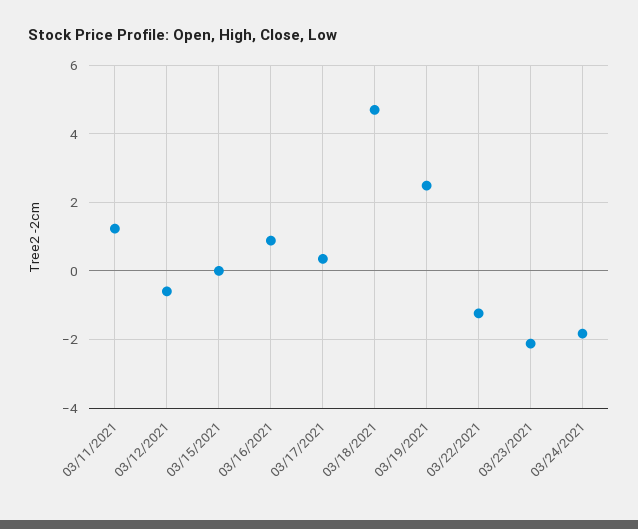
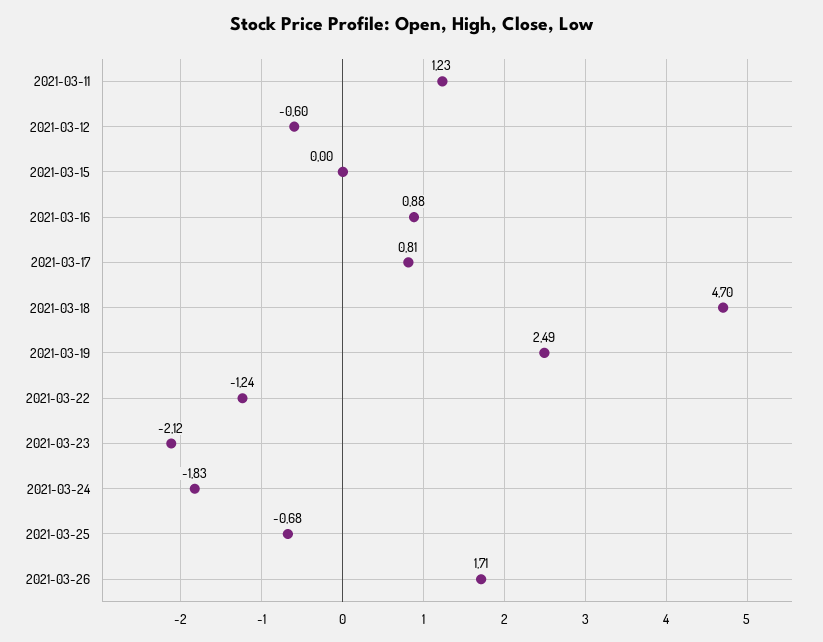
03/17/2021: 0.4 -> 0.81
2021-03-25: none -> -0.68
2021-03-26: none -> 1.71

